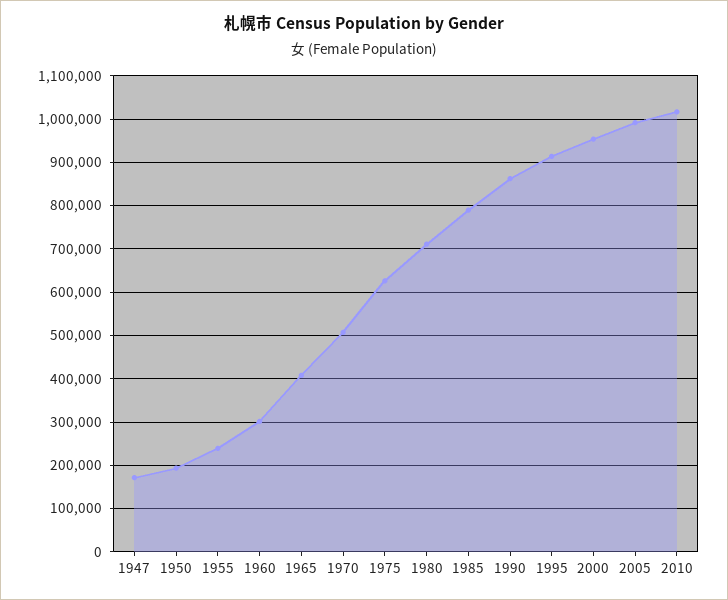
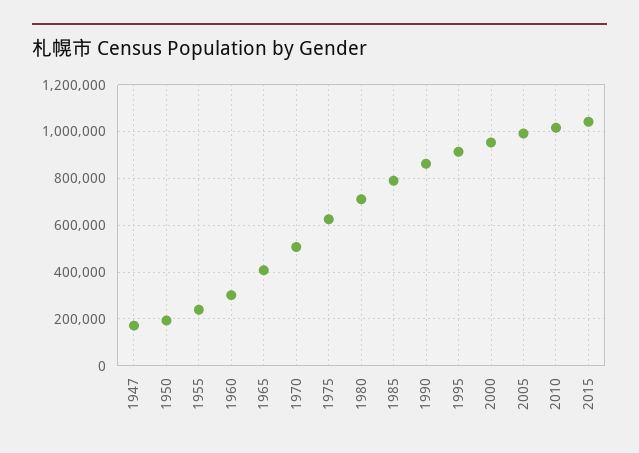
2015: none -> 1050000

